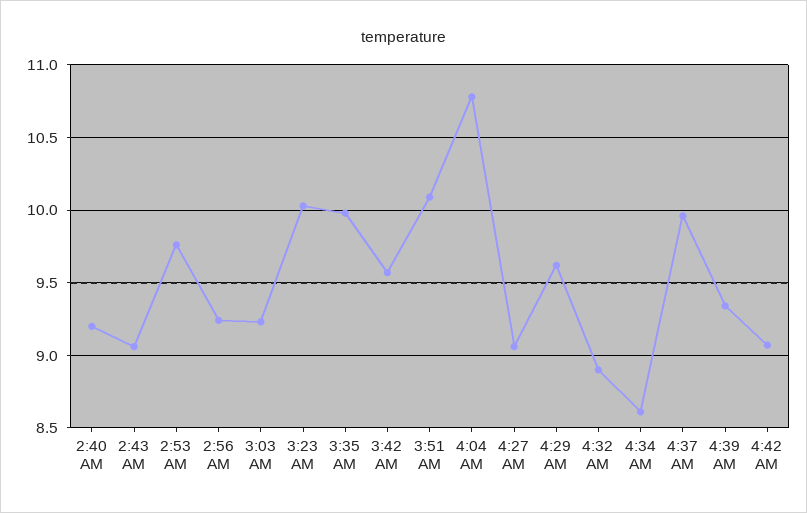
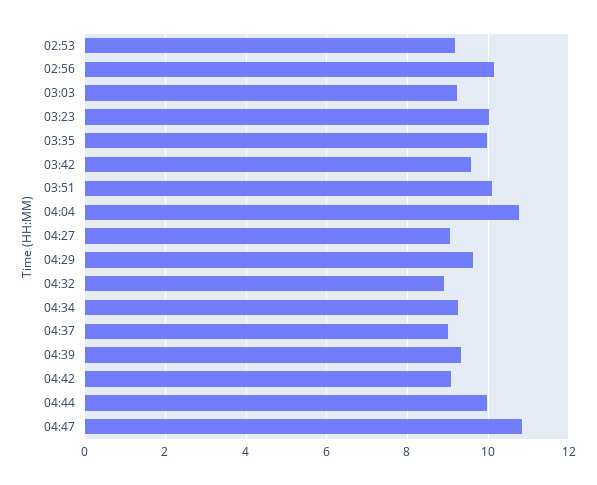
2:40 AM: 9.2 -> none
2:43 AM: 9.05 -> none
2:53 AM: 9.75 -> 9.2
2:56 AM: 9.25 -> 10.2
4:34 AM: 8.6 -> 9.2
4:37 AM: 9.95 -> 9
04:44: none -> 10
04:47: none -> 10.8

